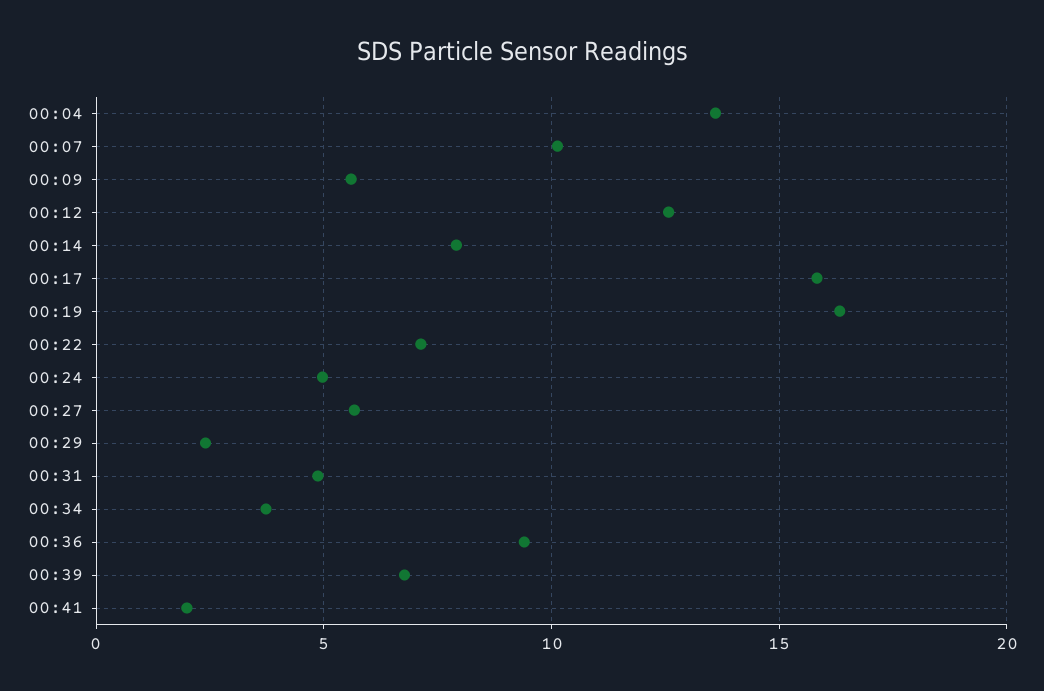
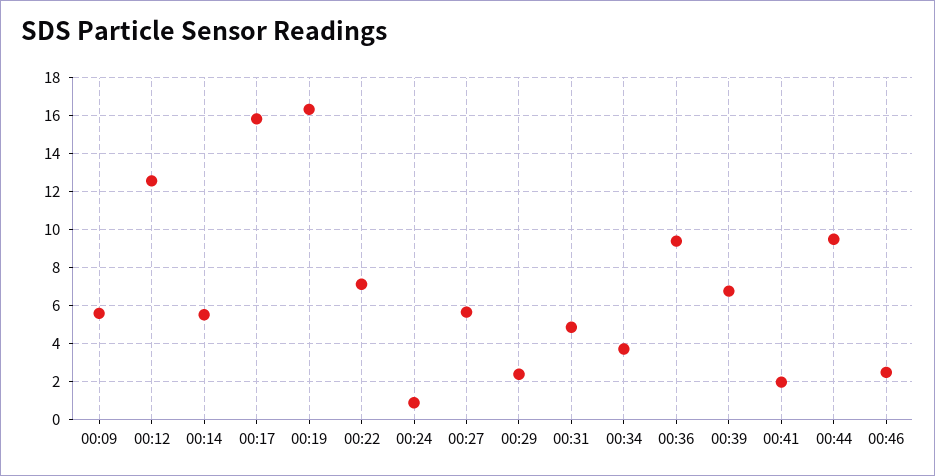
00:04: 13.5 -> none
00:07: 10 -> none
00:14: 8 -> 5.5
00:24: 5 -> 1
00:44: none -> 9.5
00:46: none -> 2.5

